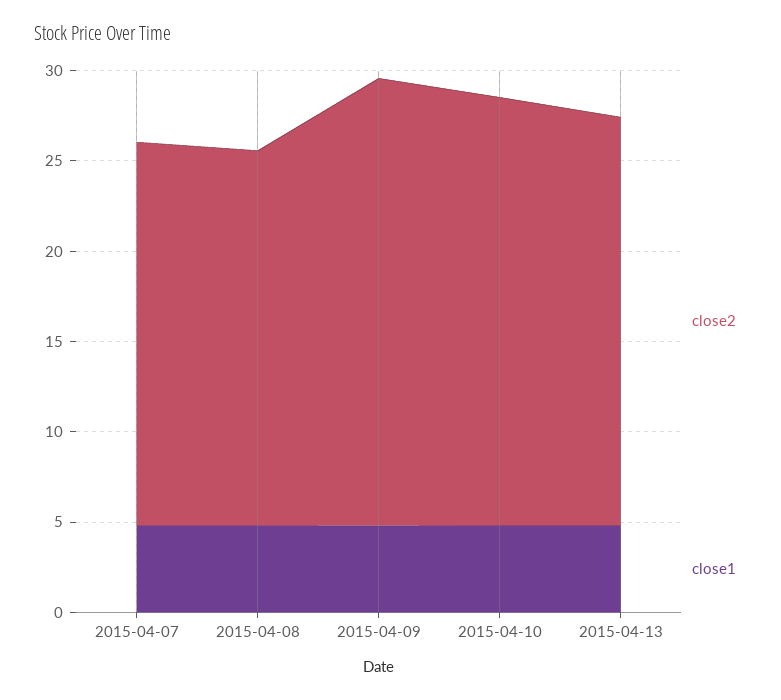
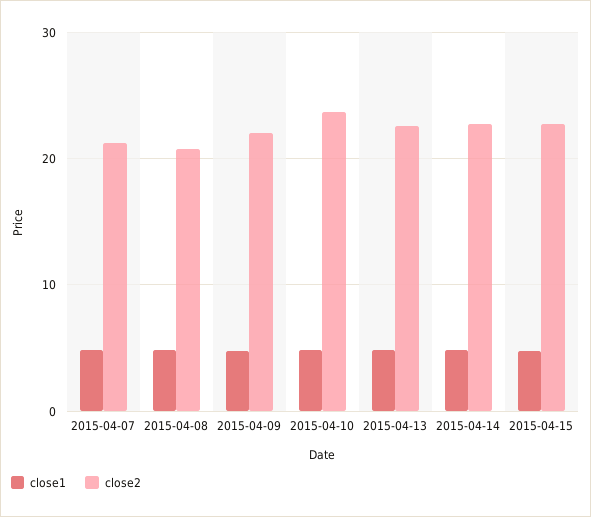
close2, 2015-04-09: 25 -> 22
close1, 2015-04-14: none -> 5
close2, 2015-04-14: none -> 23
close1, 2015-04-15: none -> 5
close2, 2015-04-15: none -> 23

